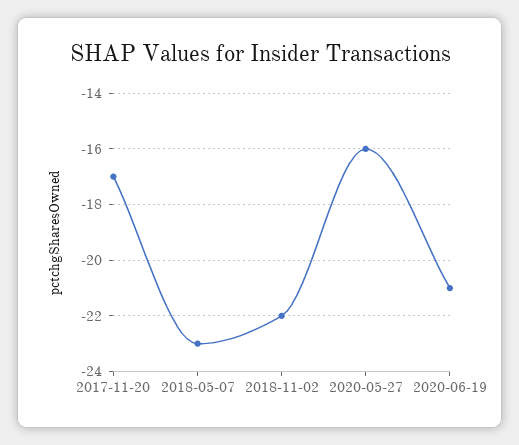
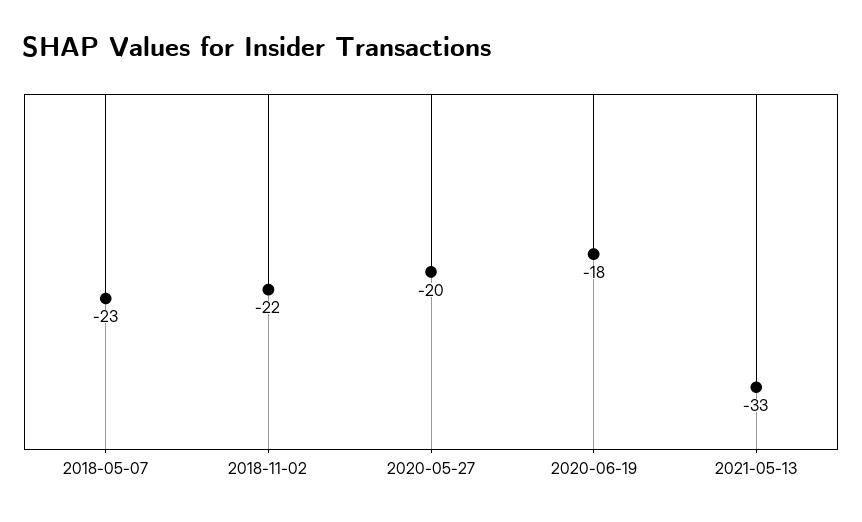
2017-11-20: -17 -> none
2020-05-27: -16 -> -20
2020-06-19: -21 -> -18
2021-05-13: none -> -33

